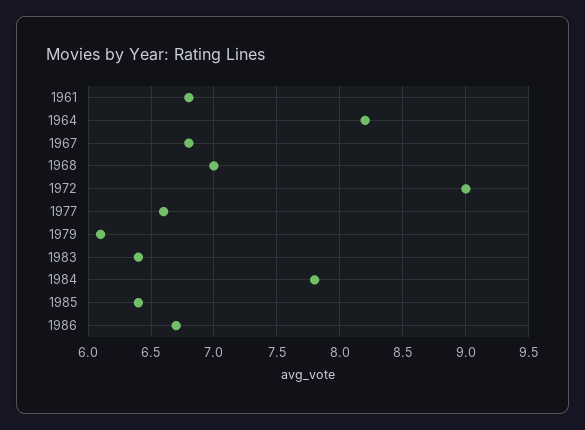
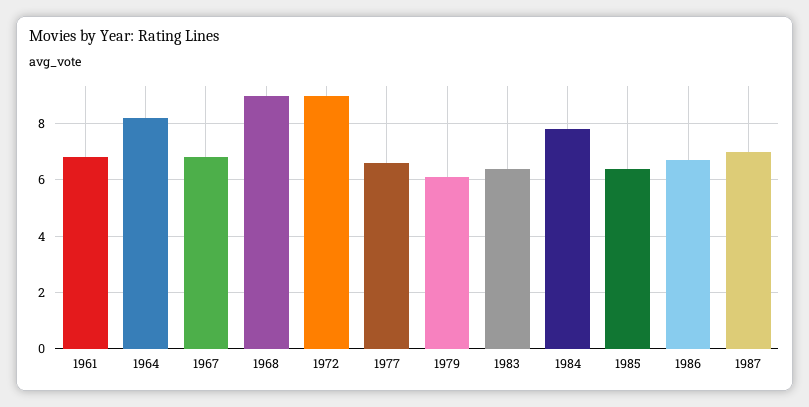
1968: 7 -> 9
1987: none -> 7

